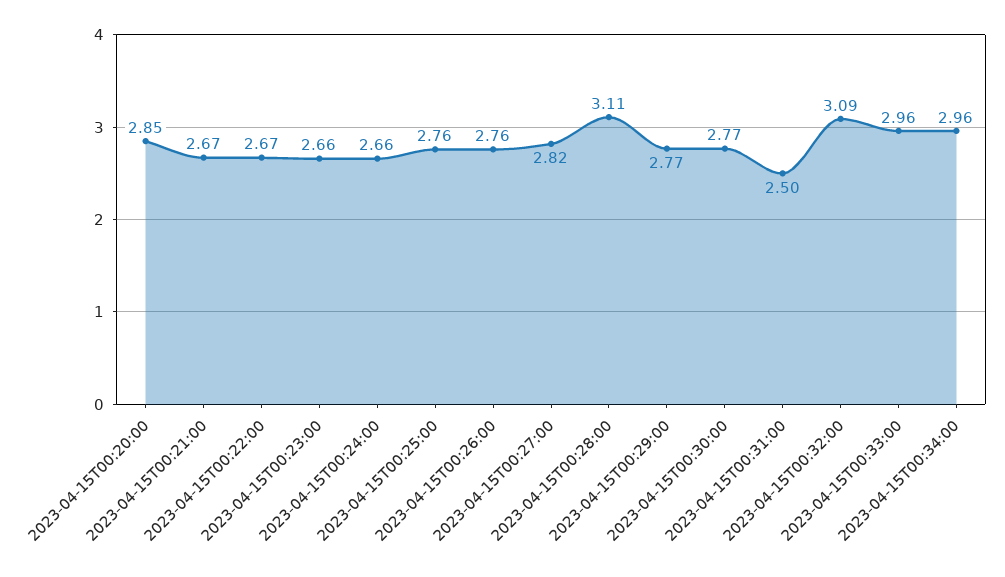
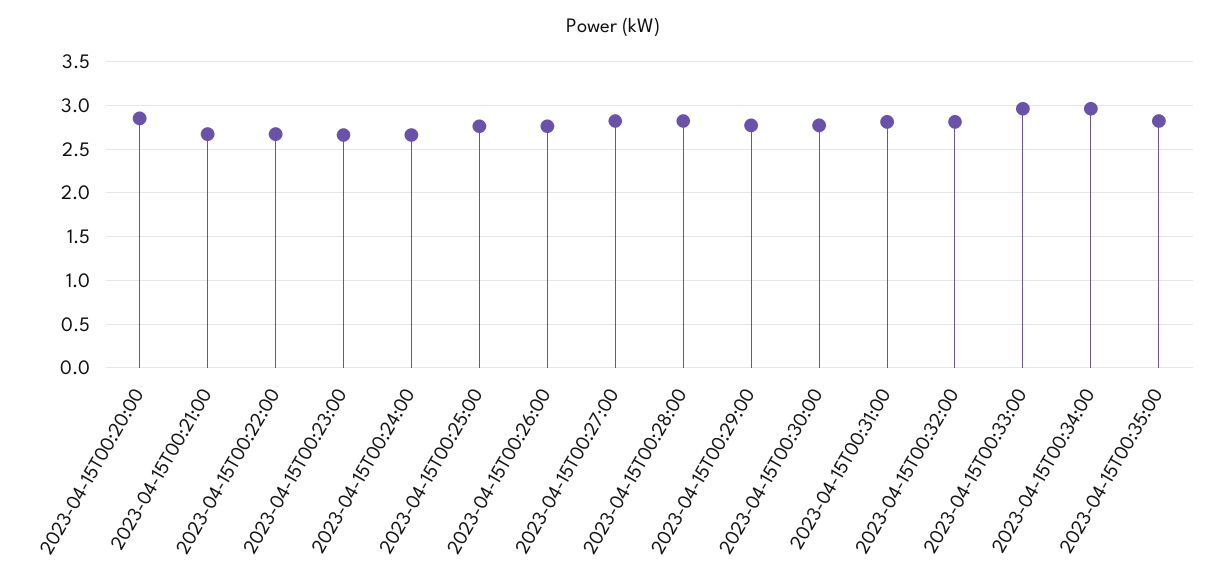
2023-04-15T00:28:00: 3.11 -> 2.8
2023-04-15T00:31:00: 2.5 -> 2.8
2023-04-15T00:32:00: 3.09 -> 2.8
2023-04-15T00:35:00: none -> 2.8

